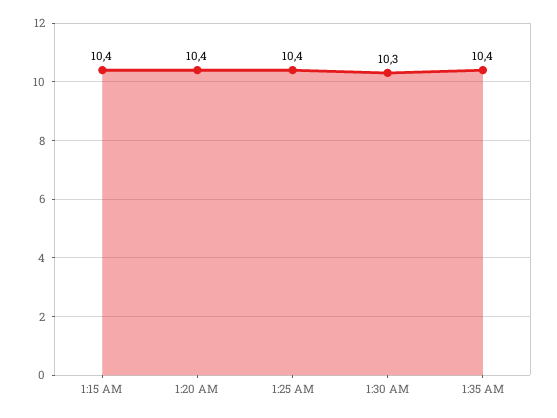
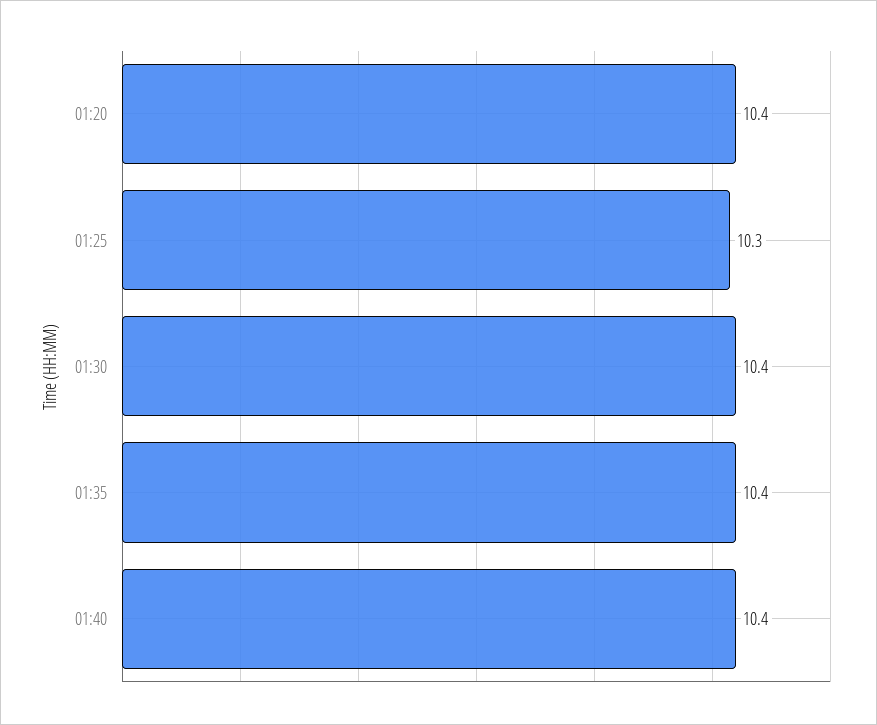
1:15 AM: 10.4 -> none
1:25 AM: 10.4 -> 10.3
1:30 AM: 10.3 -> 10.4
01:40: none -> 10.4

